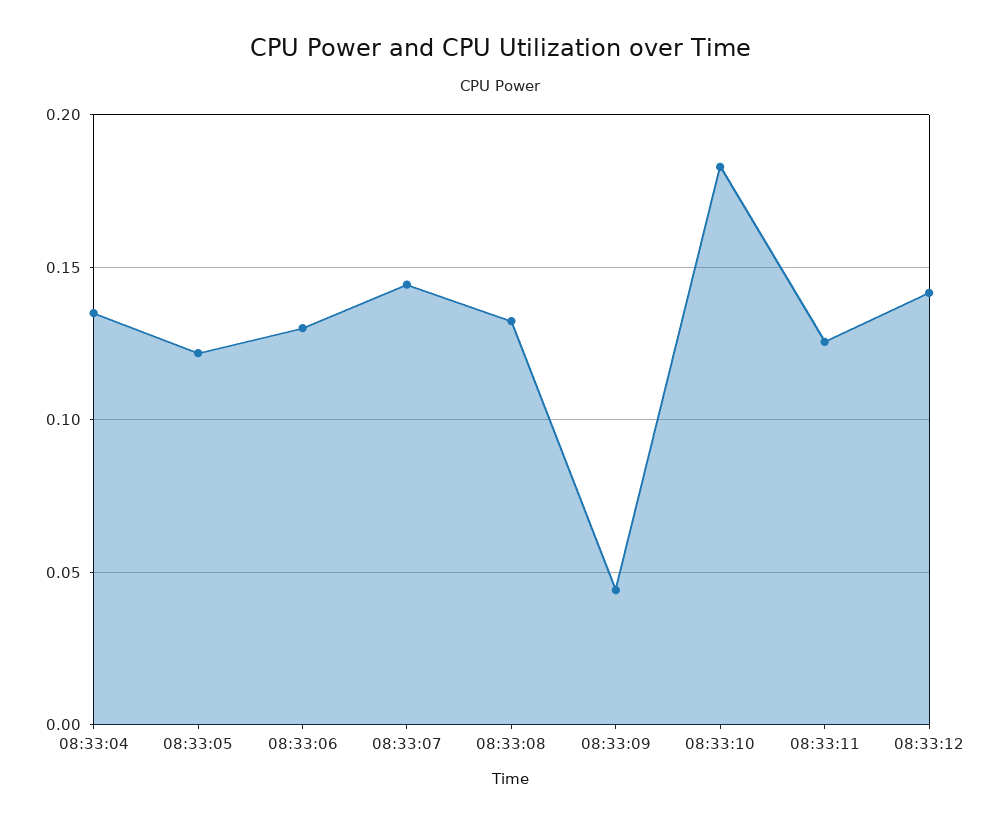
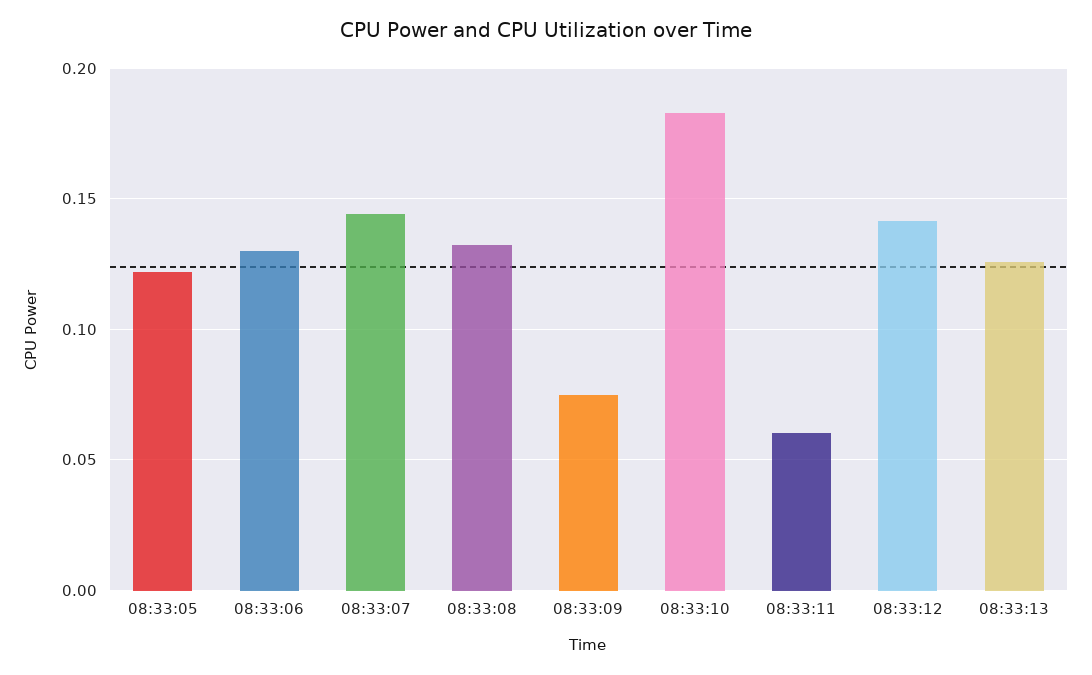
08:33:04: 0.135 -> none
08:33:09: 0.045 -> 0.075
08:33:11: 0.125 -> 0.06
08:33:13: none -> 0.125

